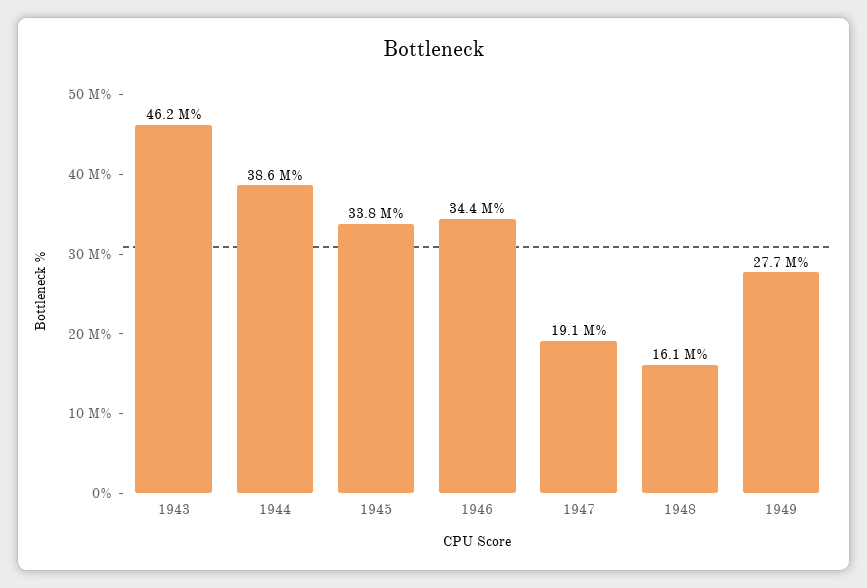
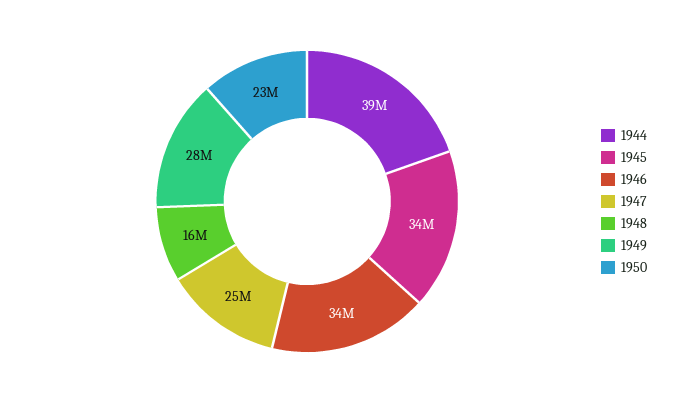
1943: 46200000 -> none
1947: 19100000 -> 25000000
1950: none -> 23000000

